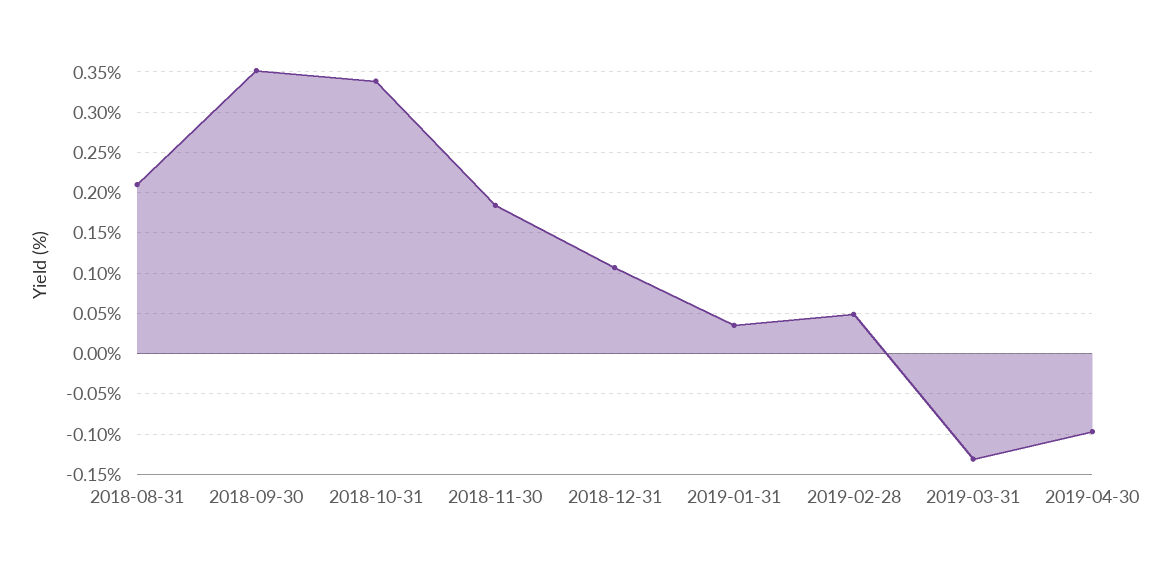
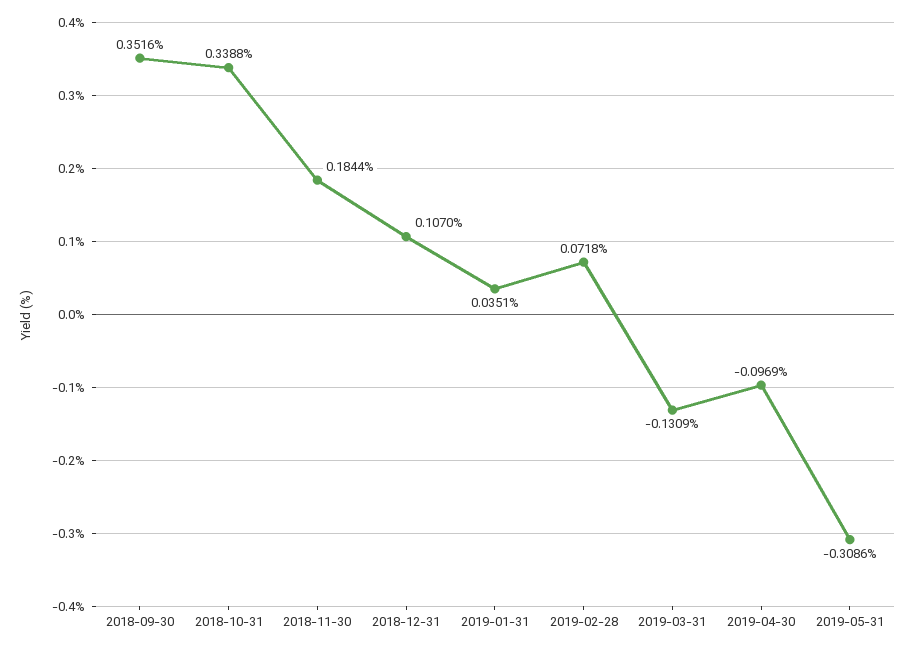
2018-08-31: 0.21 -> none
2019-02-28: 0.05 -> 0.0718
2019-05-31: none -> -0.3086

